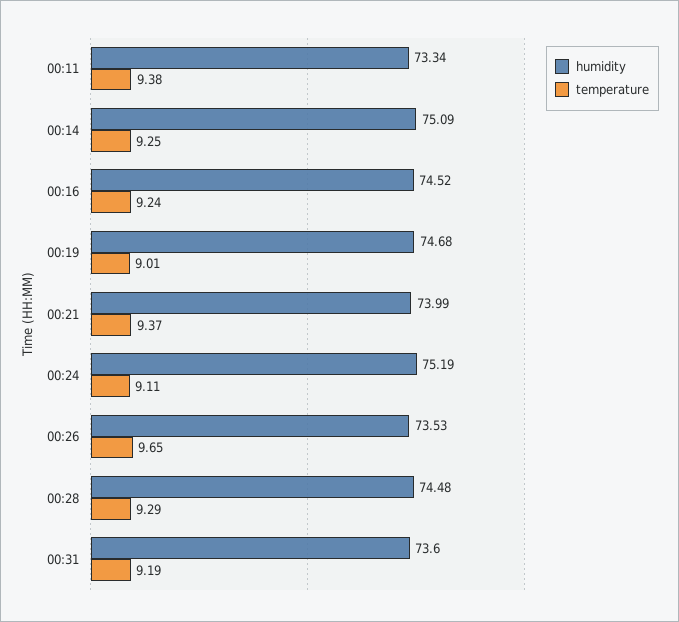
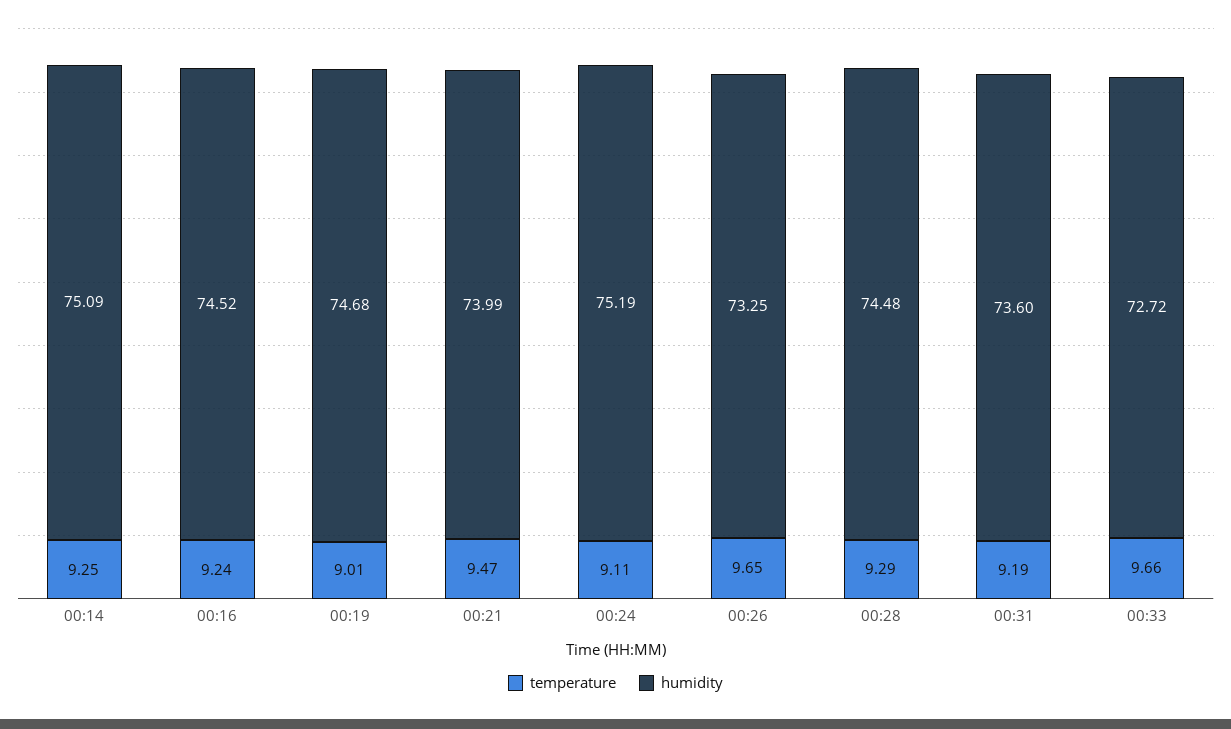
humidity, 00:11: 73.34 -> none
temperature, 00:11: 9.38 -> none
temperature, 00:21: 9.37 -> 9.47
humidity, 00:26: 73.53 -> 73.25
temperature, 00:33: none -> 9.66
humidity, 00:33: none -> 72.72

